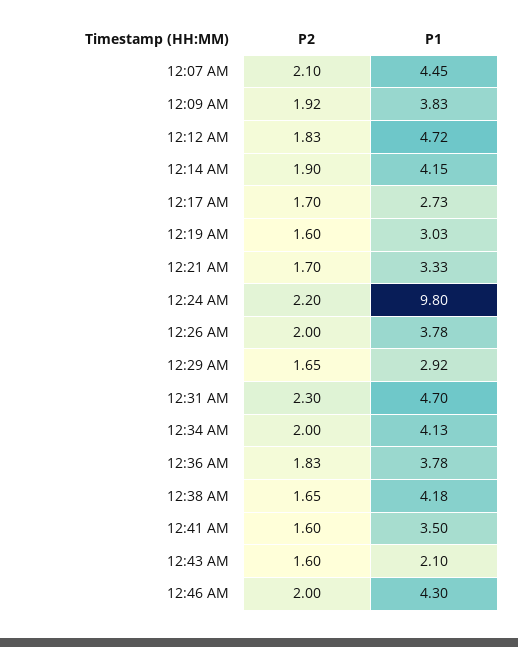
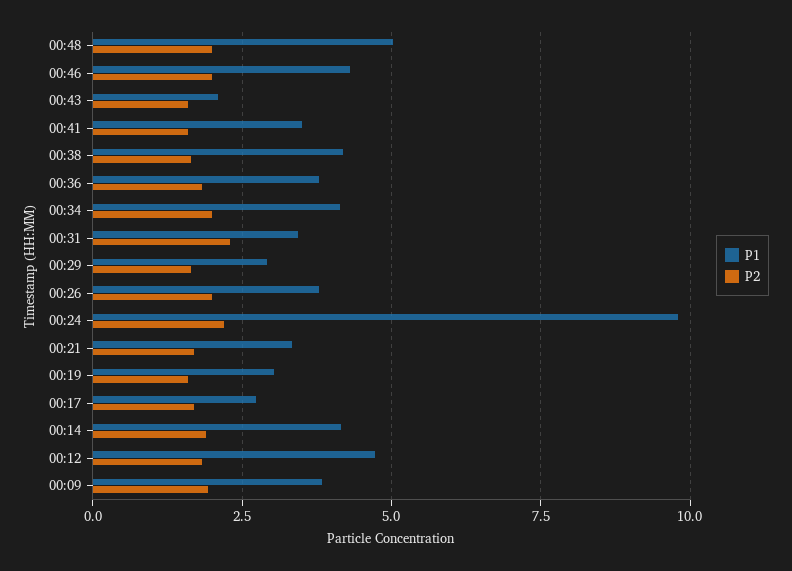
P2, 12:07 AM: 2.1 -> none
P1, 12:07 AM: 4.45 -> none
P1, 12:31 AM: 4.7 -> 3.5
P1, 00:48: none -> 5
P2, 00:48: none -> 2

